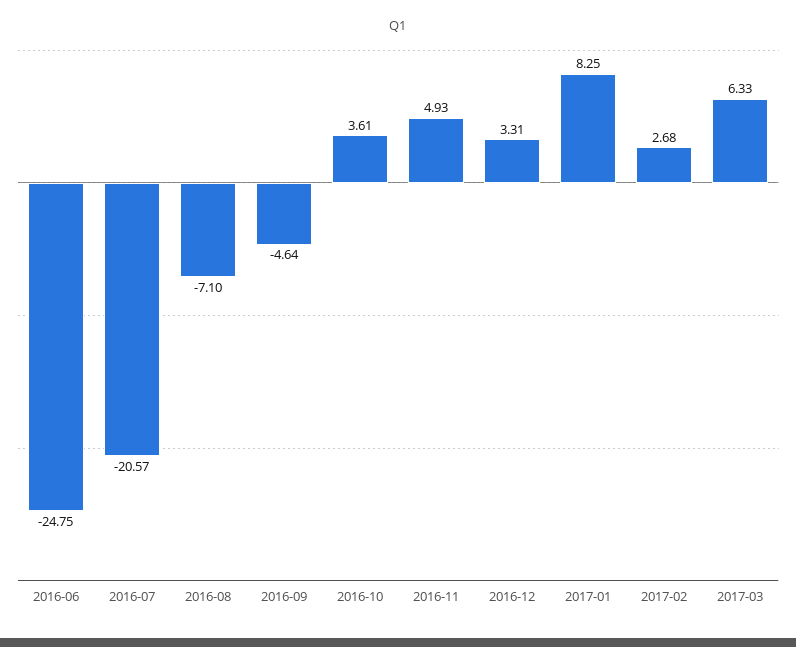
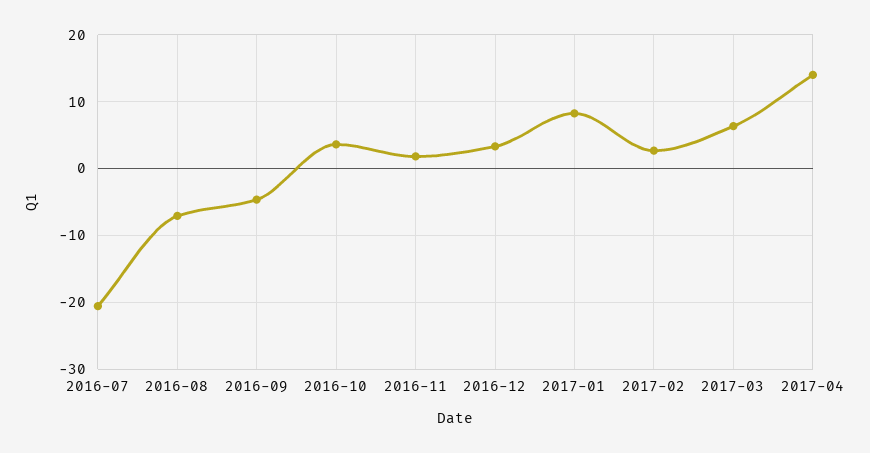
2016-06: -24.75 -> none
2016-11: 4.93 -> 2
2017-04: none -> 14

